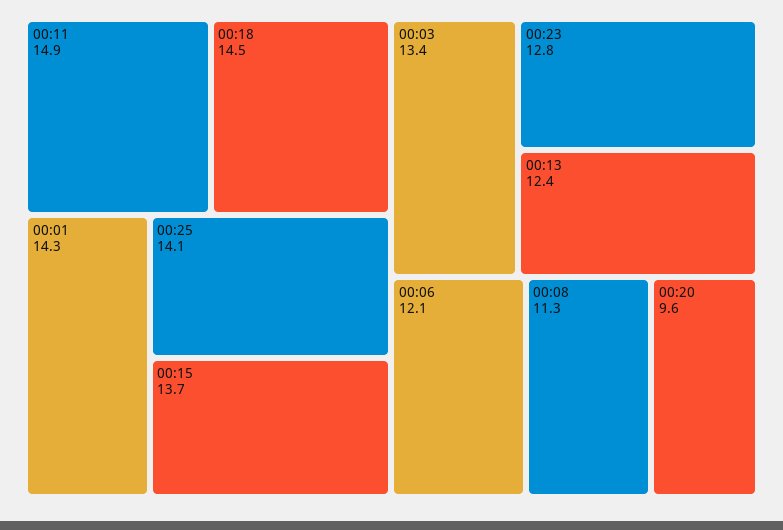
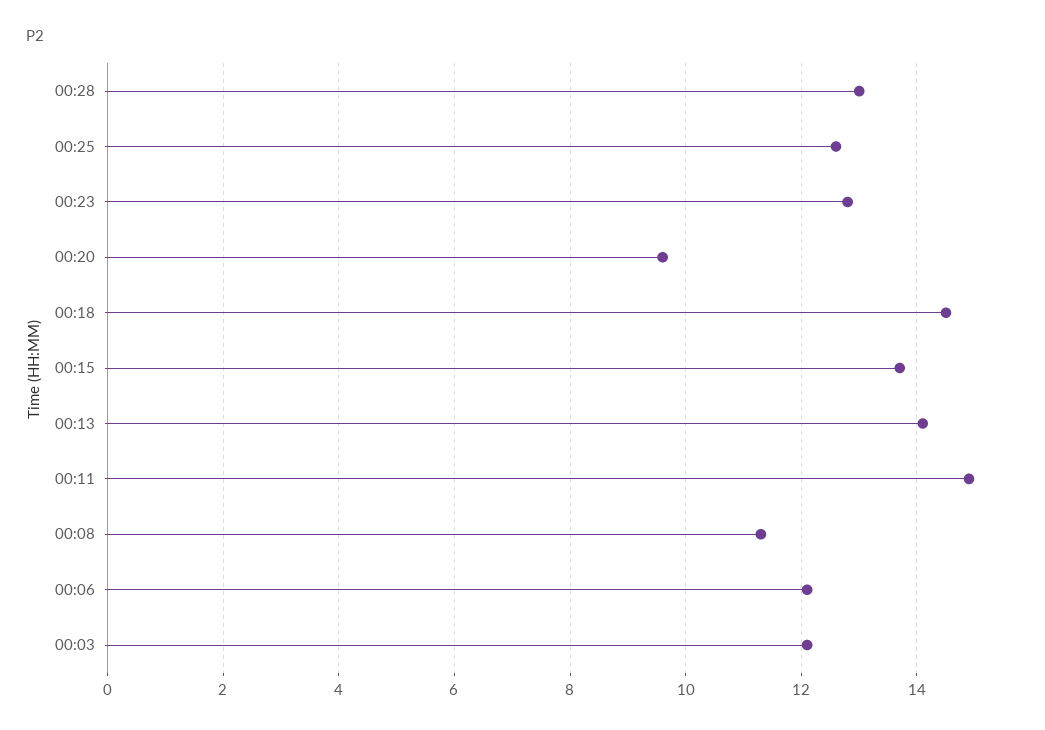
00:01: 14.3 -> none
00:25: 14.1 -> 12.5
00:03: 13.4 -> 12
00:13: 12.4 -> 14
00:28: none -> 13

